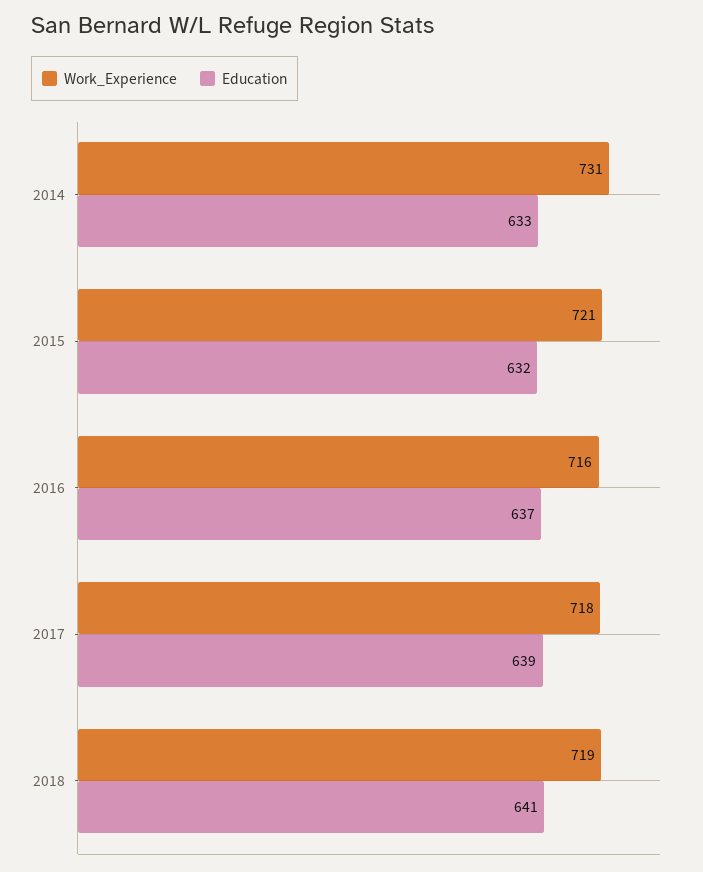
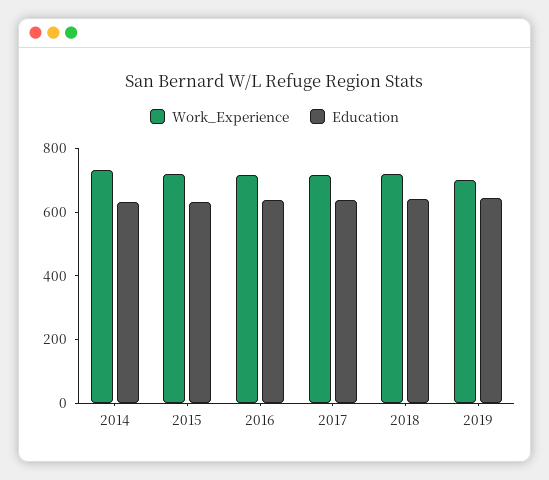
Work_Experience, 2019: none -> 700
Education, 2019: none -> 650

